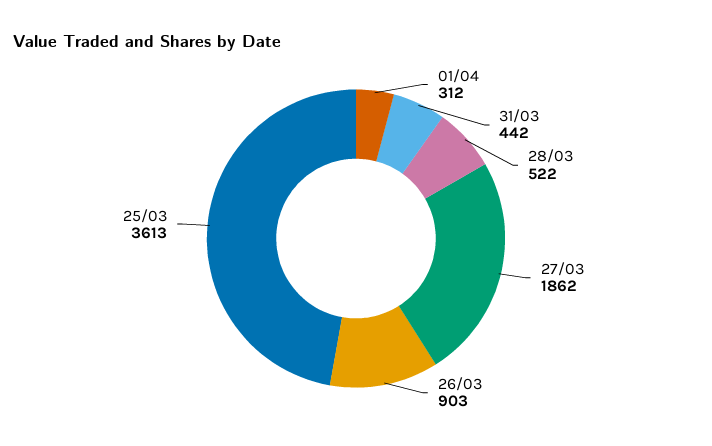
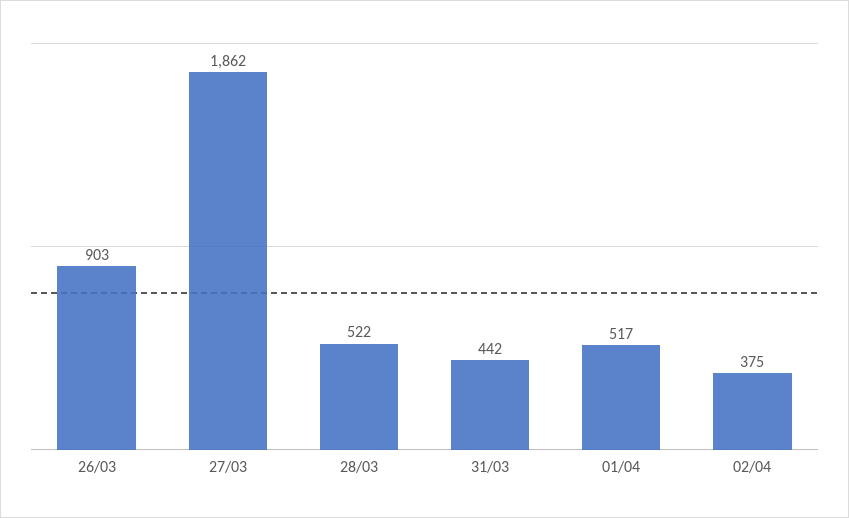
01/04: 312 -> 517
25/03: 3613 -> none
02/04: none -> 375

